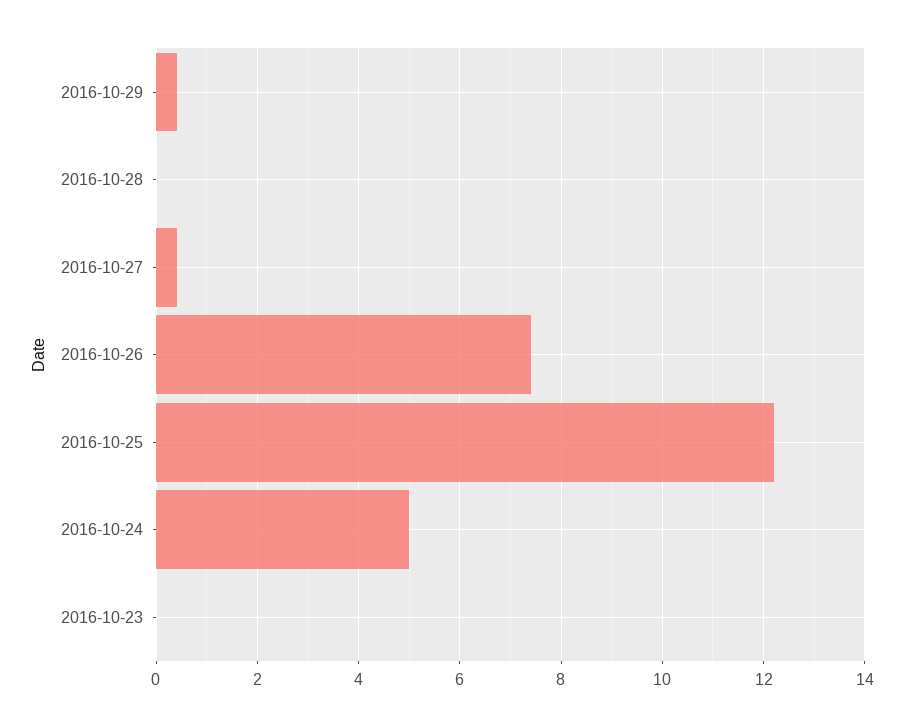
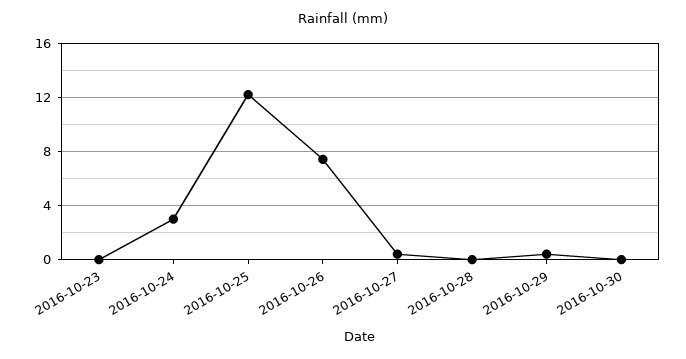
2016-10-24: 5 -> 3
2016-10-30: none -> 0

